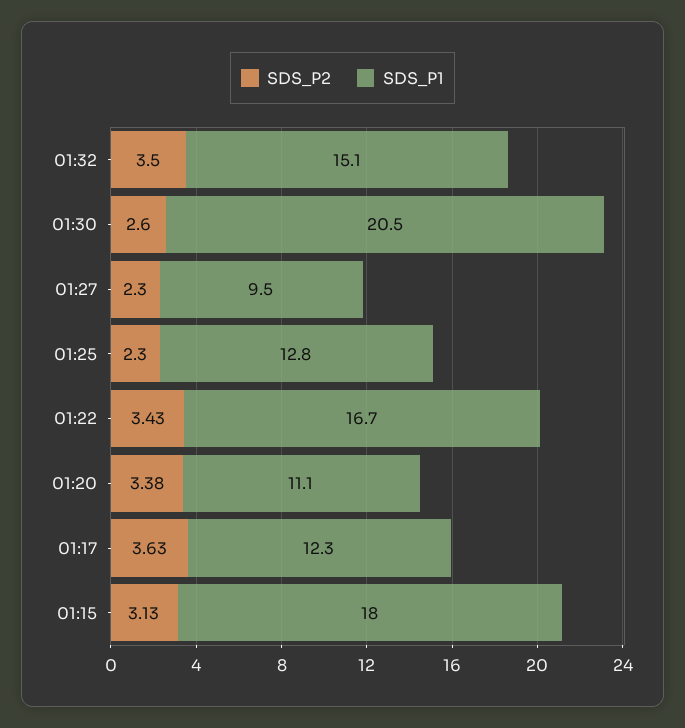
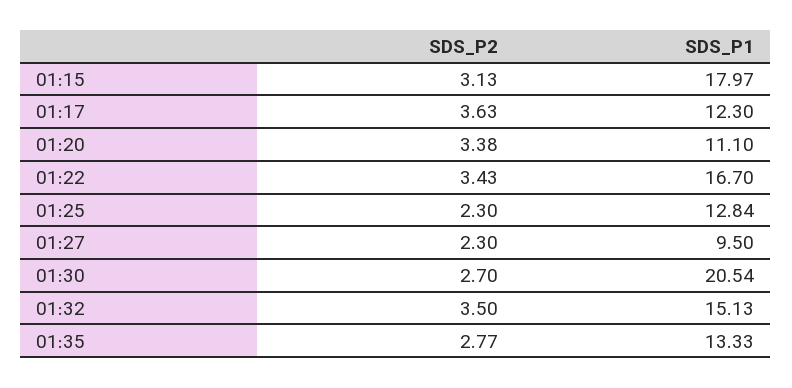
SDS_P2, 01:30: 2.6 -> 2.7
SDS_P2, 01:35: none -> 2.77
SDS_P1, 01:35: none -> 13.33

